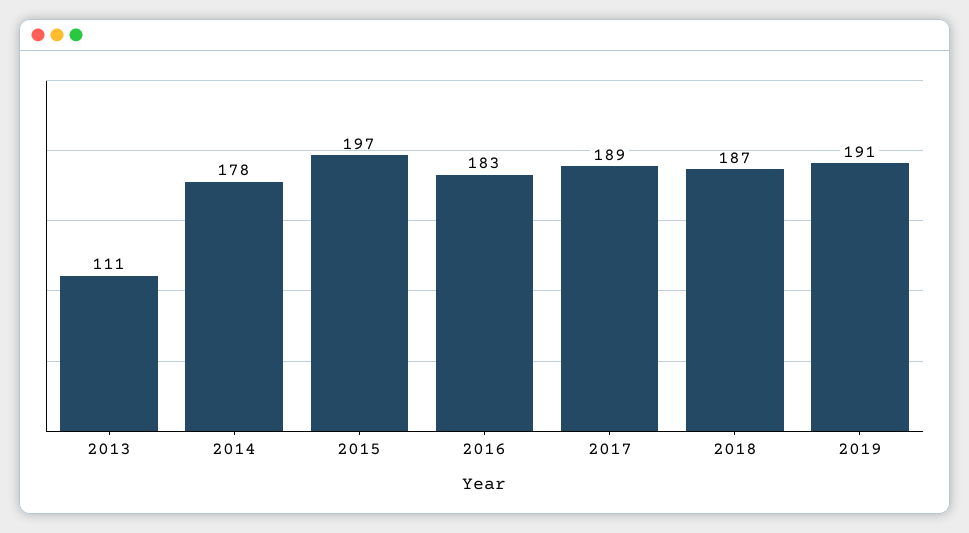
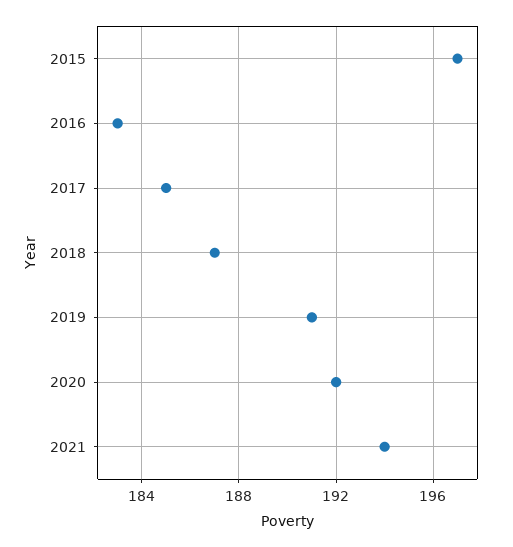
2013: 111 -> none
2014: 178 -> none
2017: 189 -> 185
2020: none -> 192
2021: none -> 194

